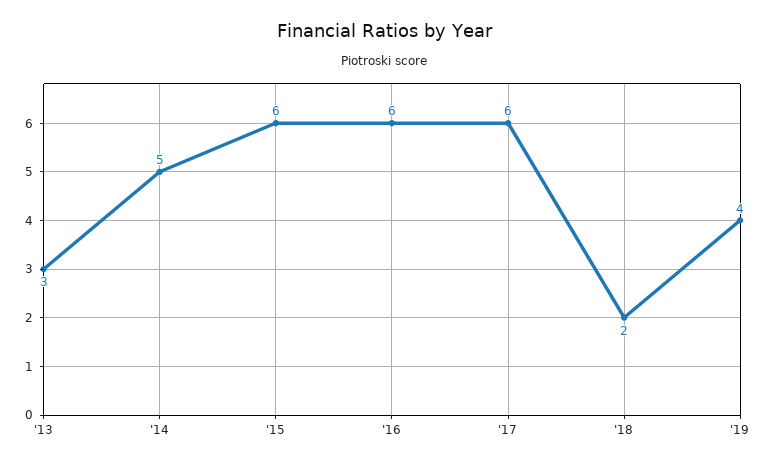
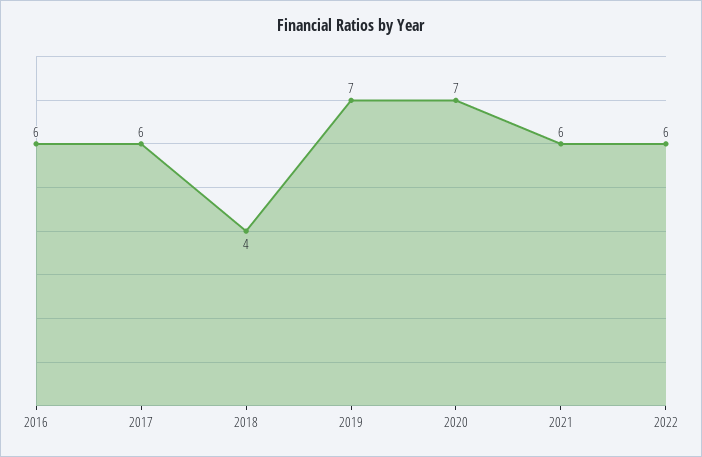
'13: 3 -> none
'14: 5 -> none
'15: 6 -> none
'18: 2 -> 4
'19: 4 -> 7
2020: none -> 7
2021: none -> 6
2022: none -> 6

